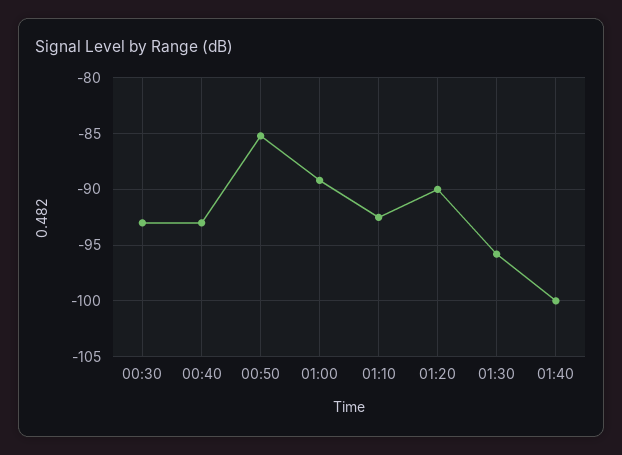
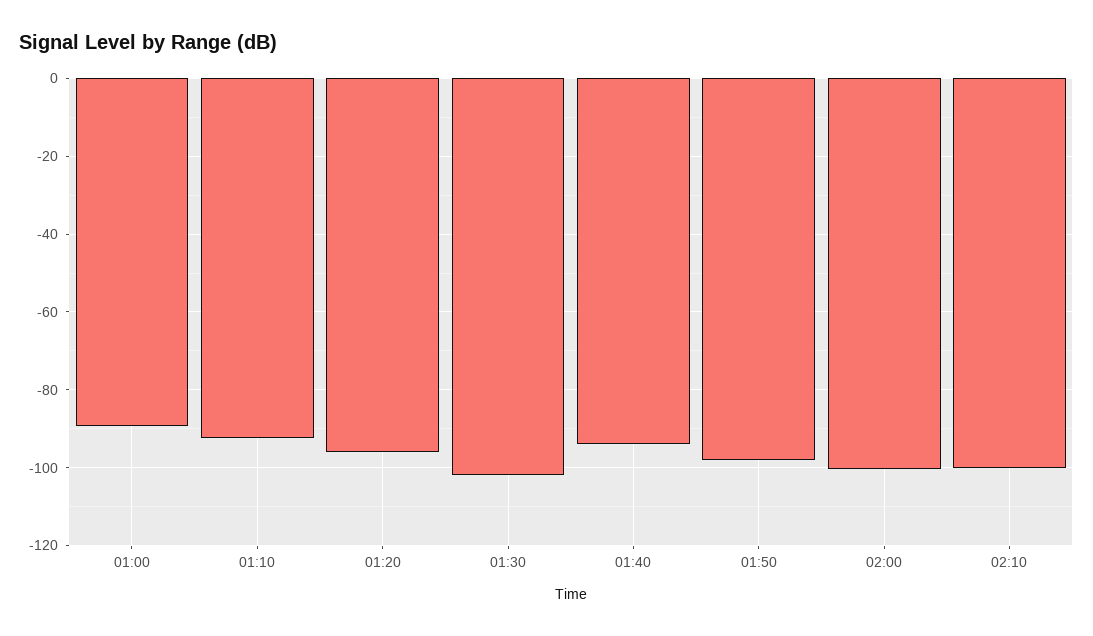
00:30: -93 -> none
00:40: -93 -> none
00:50: -85 -> none
01:20: -90 -> -96
01:30: -96 -> -102
01:40: -100 -> -94
01:50: none -> -98
02:00: none -> -100
02:10: none -> -100

